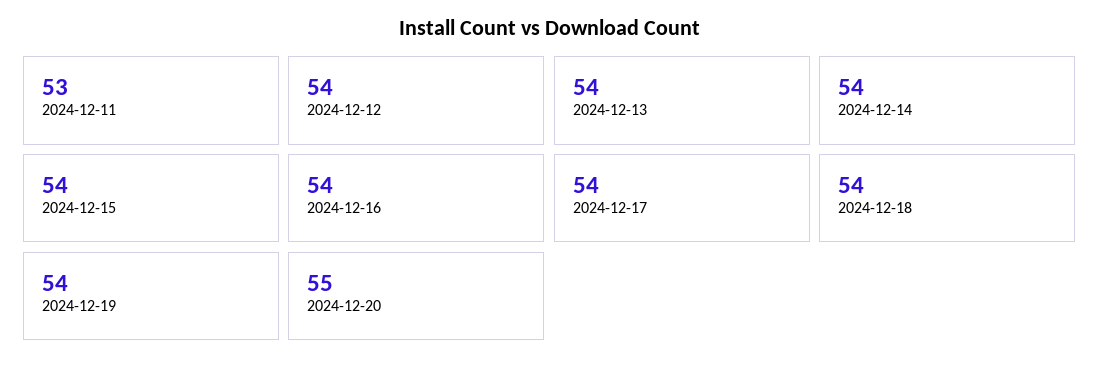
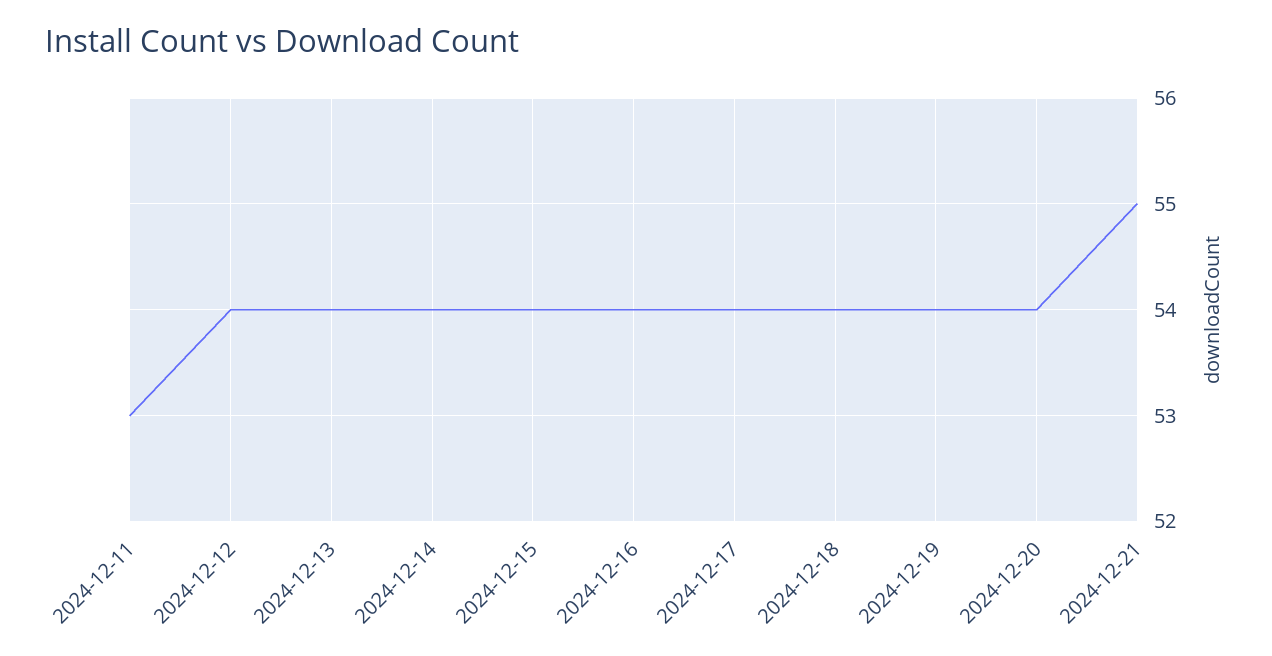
2024-12-20: 55 -> 54
2024-12-21: none -> 55

